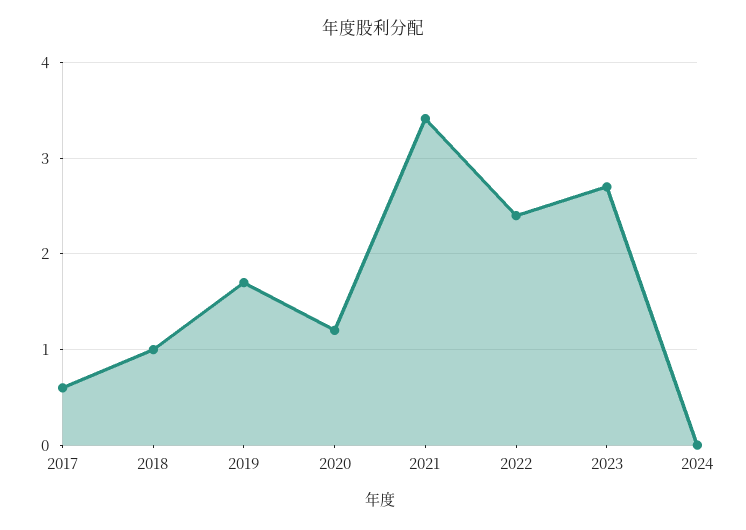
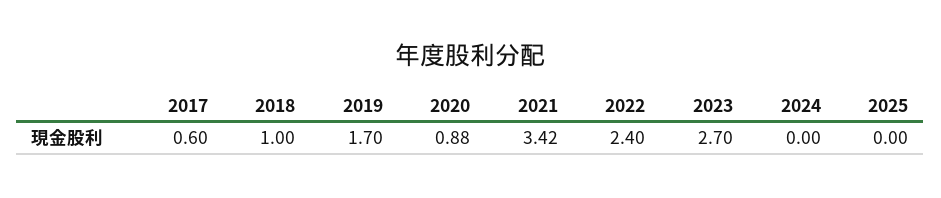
2020: 1.2 -> 0.88
2025: none -> 0

